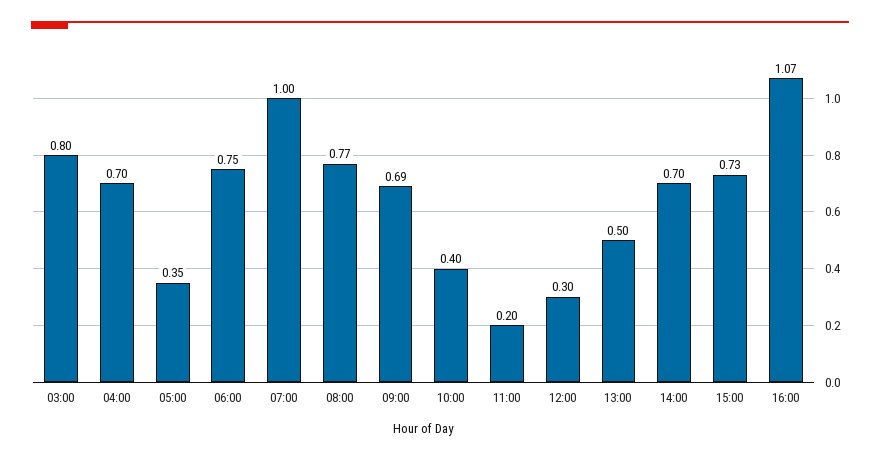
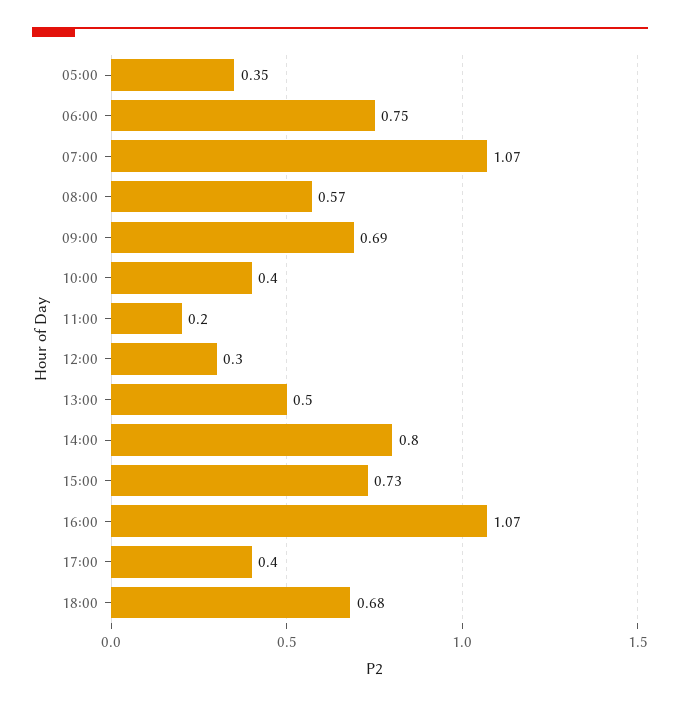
03:00: 0.8 -> none
04:00: 0.7 -> none
07:00: 1 -> 1.07
08:00: 0.77 -> 0.57
14:00: 0.7 -> 0.8
17:00: none -> 0.4
18:00: none -> 0.68

